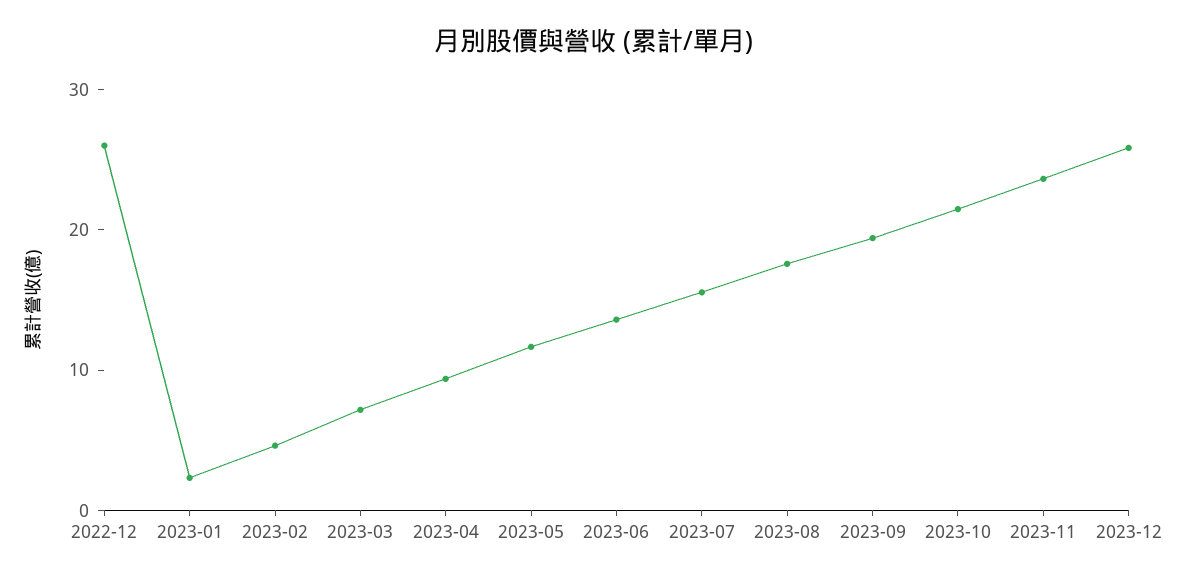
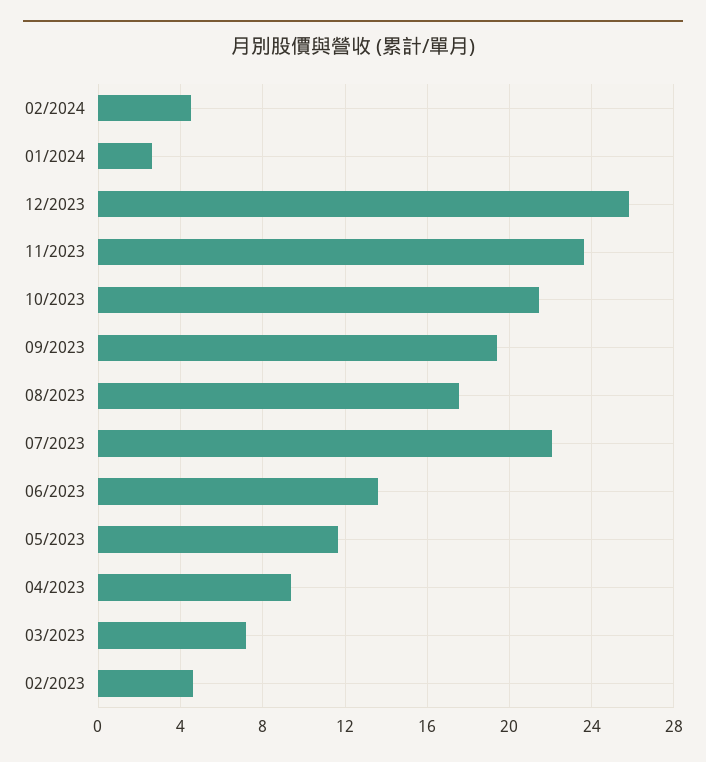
2022-12: 26 -> none
2023-01: 2 -> none
2023-07: 16 -> 22
02/2024: none -> 4.5
01/2024: none -> 2.5

